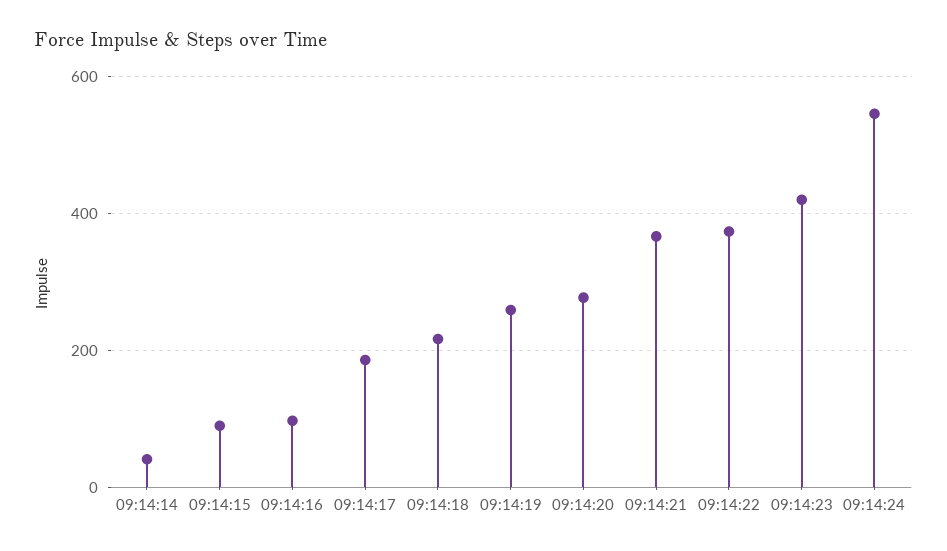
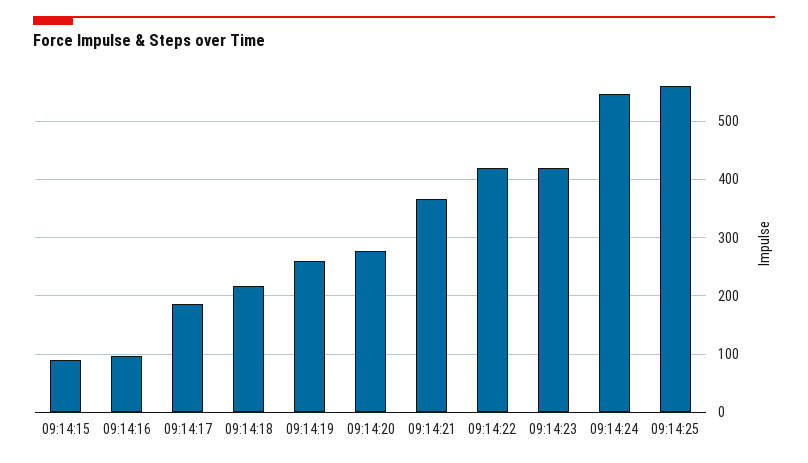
09:14:14: 40 -> none
09:14:22: 380 -> 420
09:14:25: none -> 560

